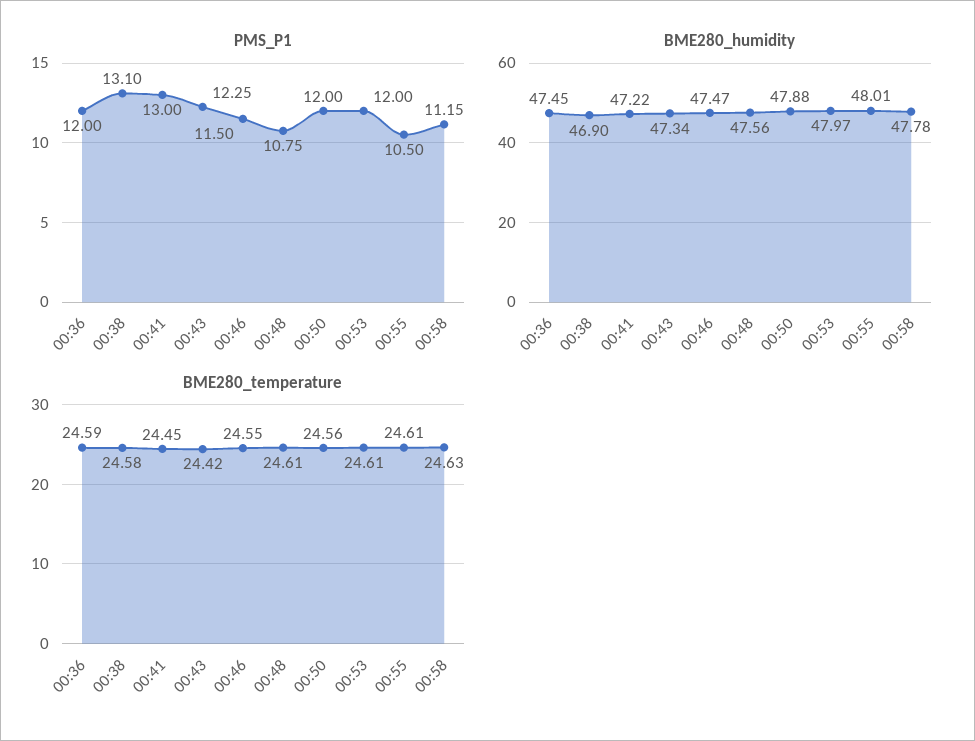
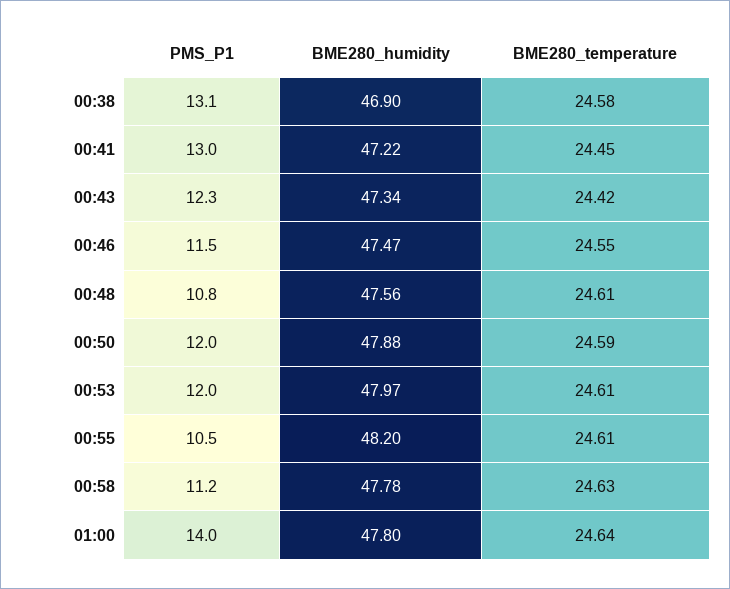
PMS_P1, 00:36: 12 -> none
BME280_humidity, 00:36: 47.45 -> none
BME280_humidity, 00:55: 48.01 -> 48.2
BME280_temperature, 00:36: 24.59 -> none
BME280_temperature, 00:50: 24.56 -> 24.59
PMS_P1, 01:00: none -> 14
BME280_humidity, 01:00: none -> 47.8
BME280_temperature, 01:00: none -> 24.64

